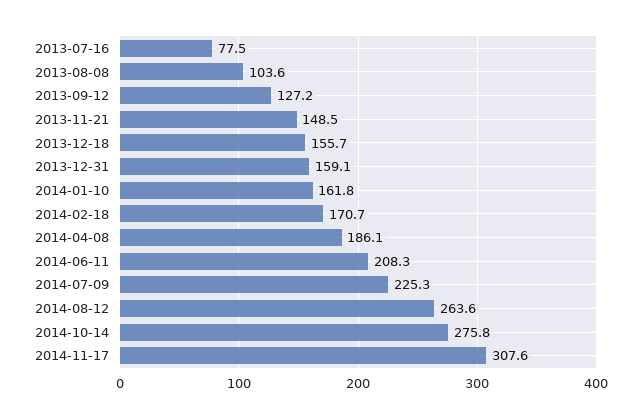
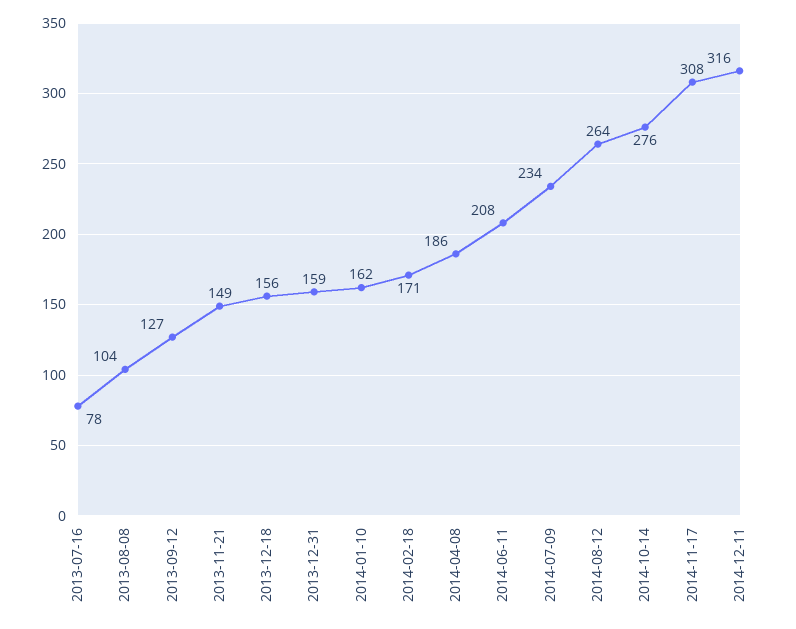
2014-07-09: 225.3 -> 234
2014-12-11: none -> 316

